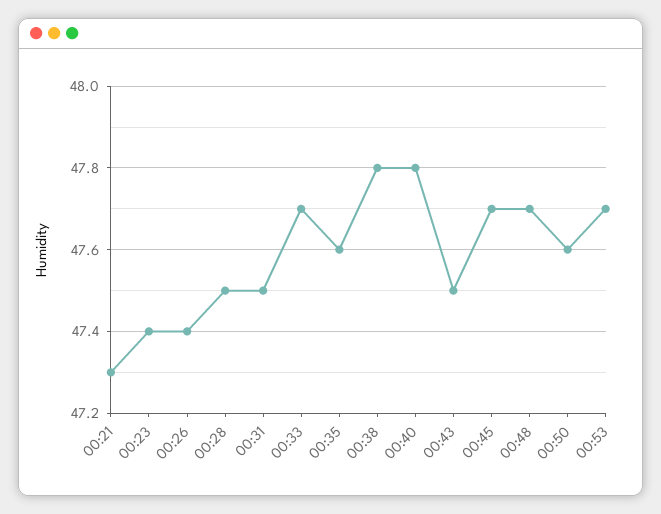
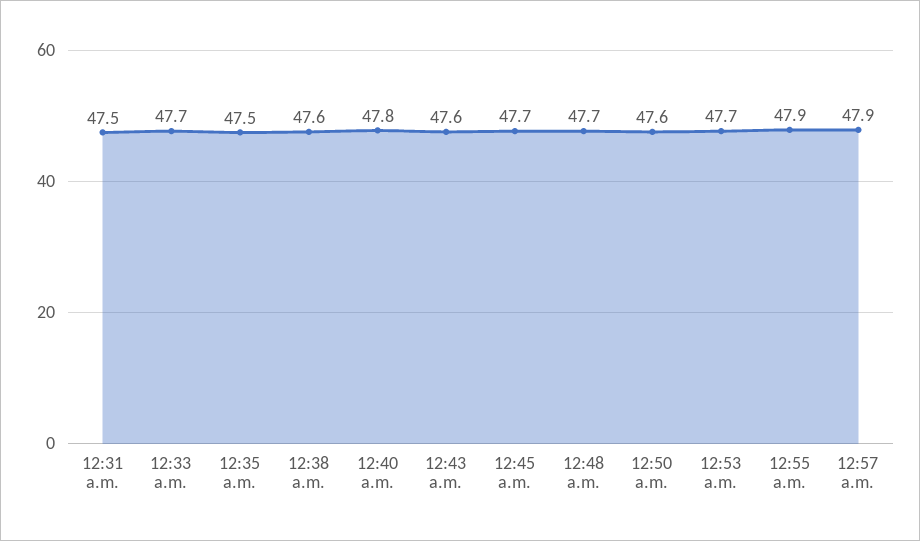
00:21: 47.3 -> none
00:23: 47.4 -> none
00:26: 47.4 -> none
00:28: 47.5 -> none
00:35: 47.6 -> 47.5
00:38: 47.8 -> 47.6
00:43: 47.5 -> 47.6
12:55 a.m.: none -> 47.9
12:57 a.m.: none -> 47.9

